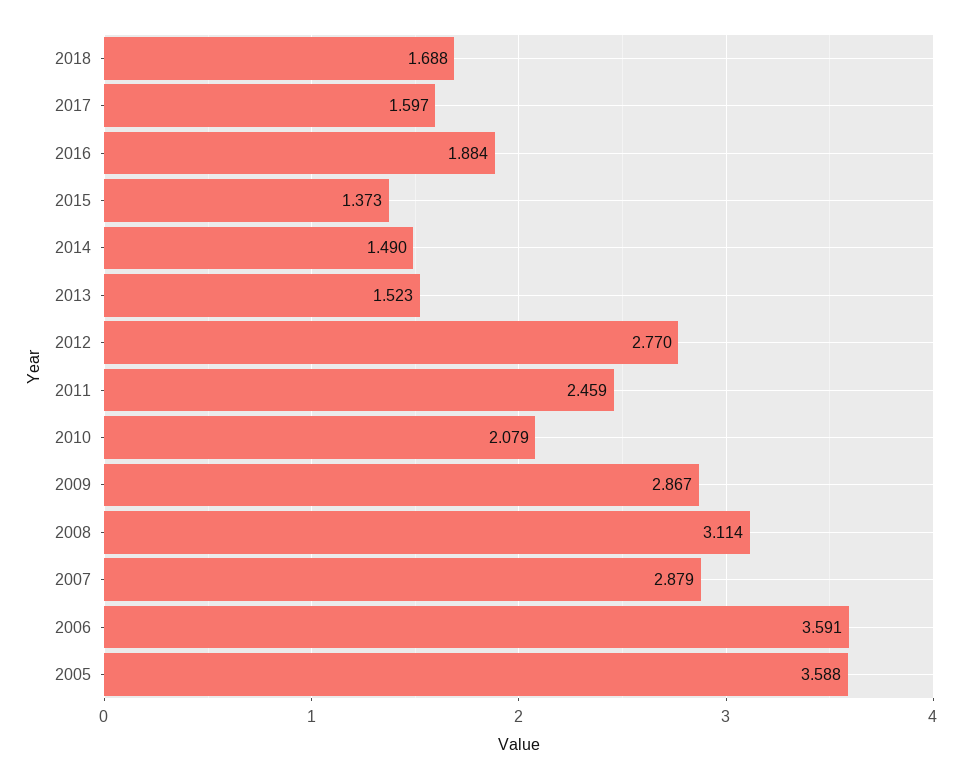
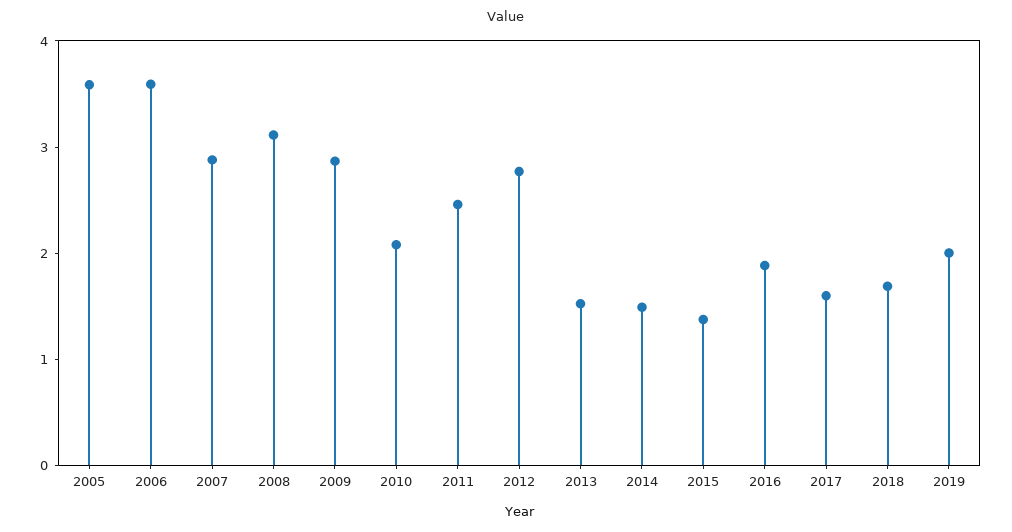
2019: none -> 2

